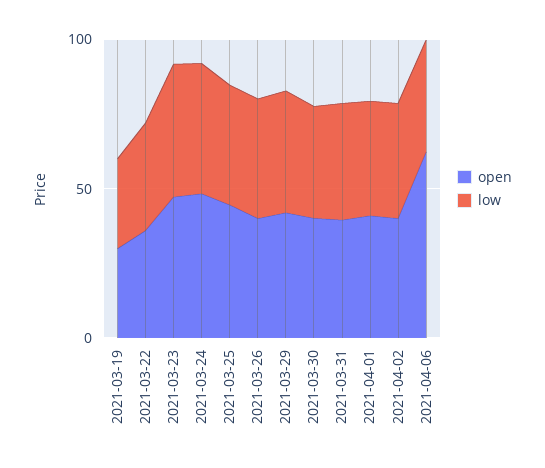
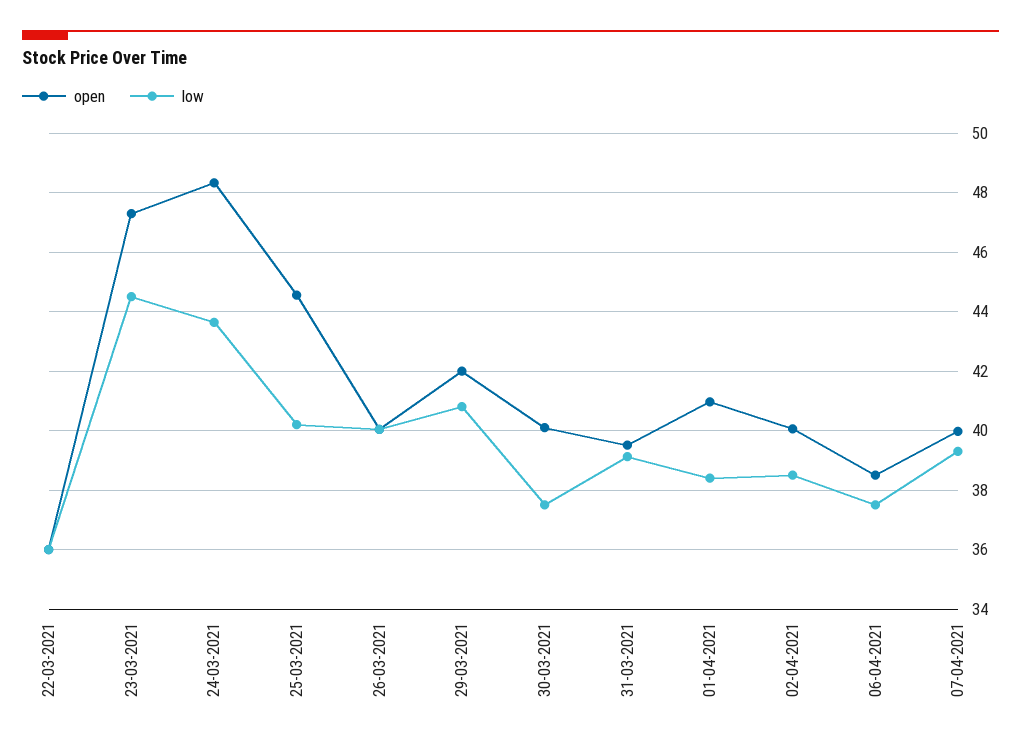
open, 2021-03-19: 30 -> none
low, 2021-03-19: 30 -> none
open, 2021-04-06: 60 -> 38.5
open, 07-04-2021: none -> 40
low, 07-04-2021: none -> 39.25

